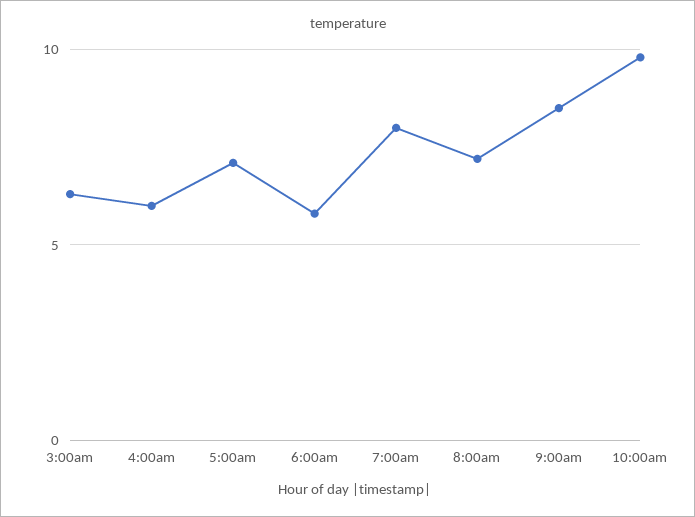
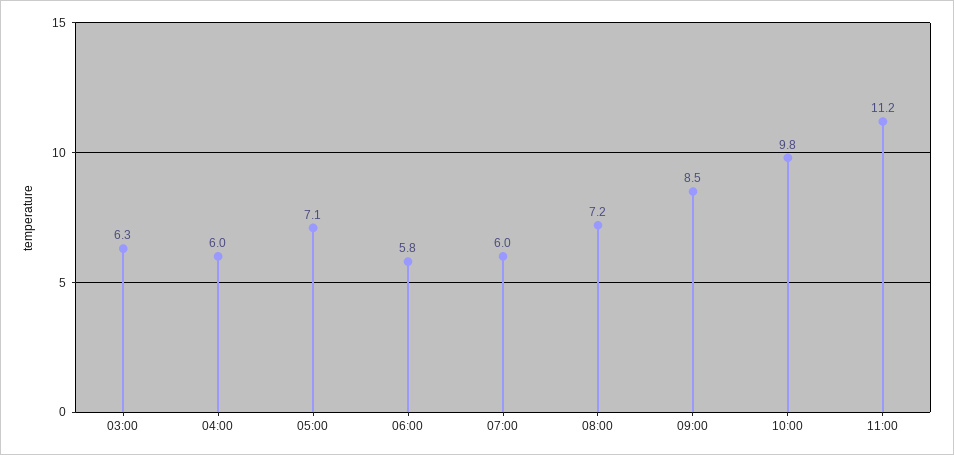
7:00am: 8 -> 6
11:00: none -> 11.2

